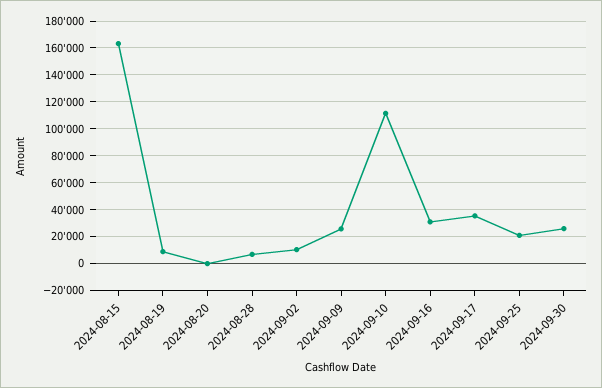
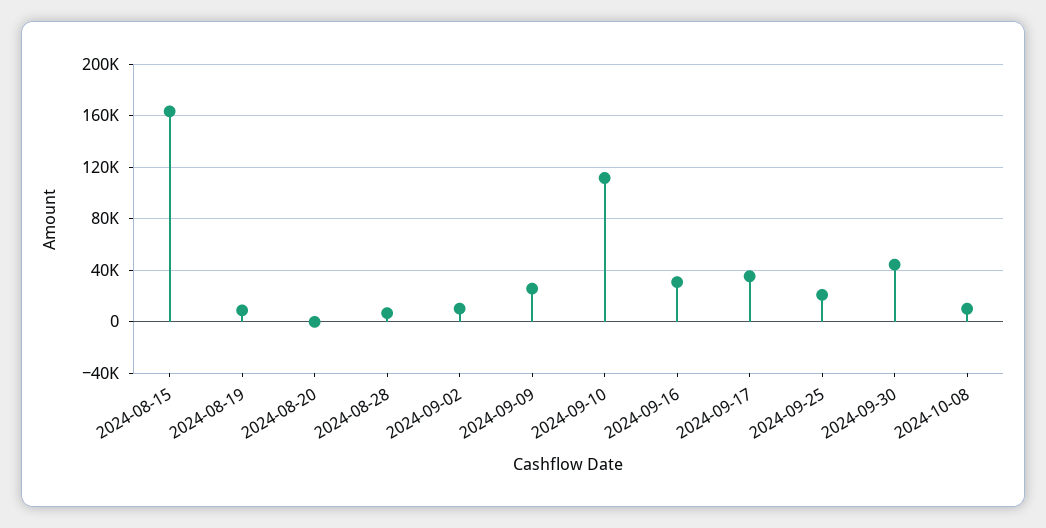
2024-09-30: 25000 -> 45000
2024-10-08: none -> 10000

